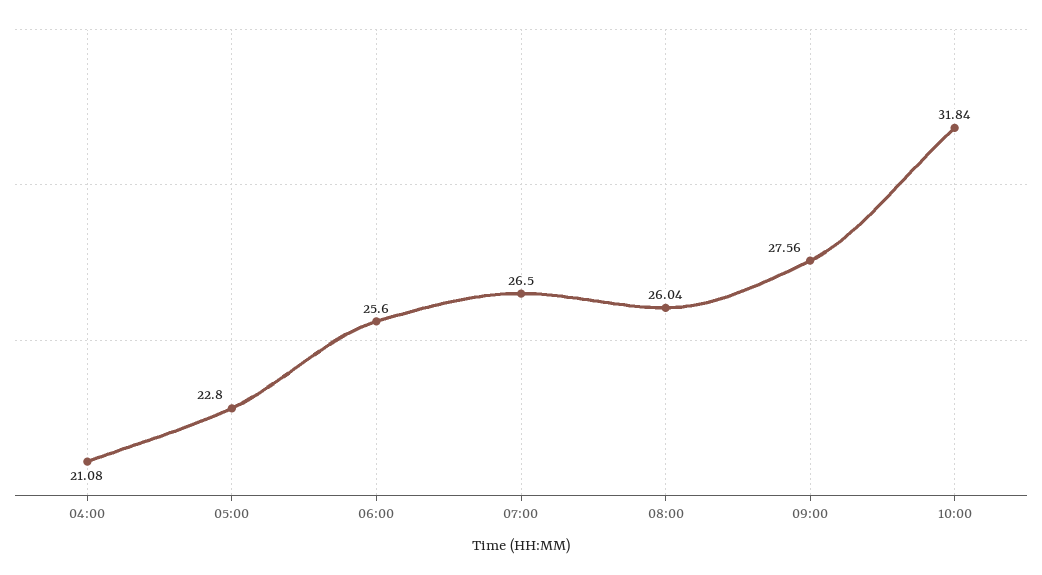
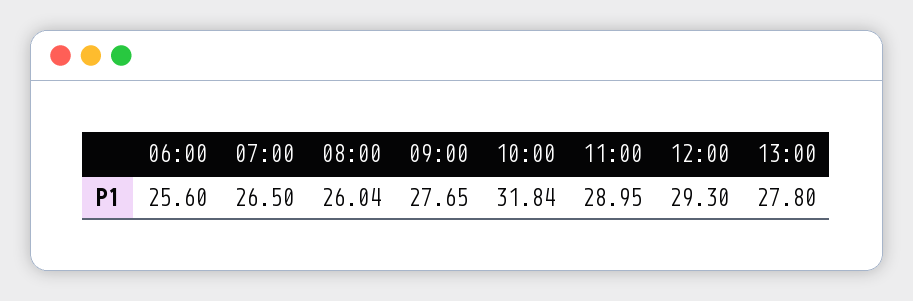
04:00: 21.08 -> none
05:00: 22.8 -> none
09:00: 27.56 -> 27.65
11:00: none -> 28.95
12:00: none -> 29.3
13:00: none -> 27.8

